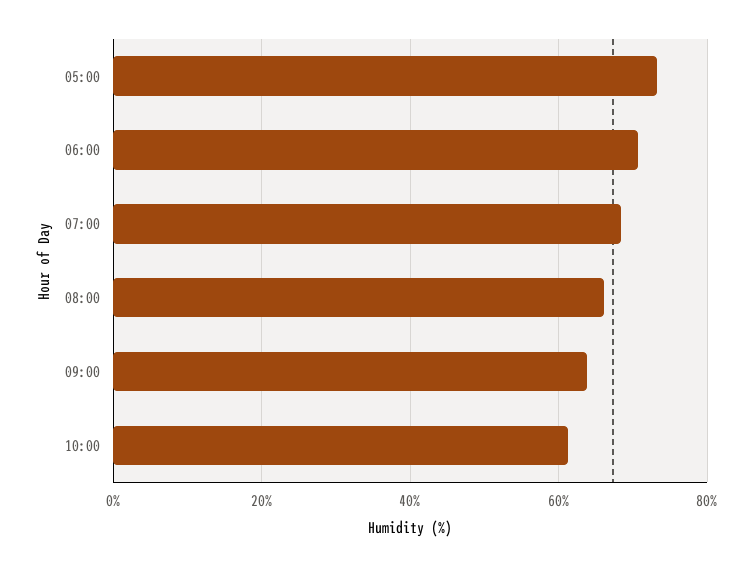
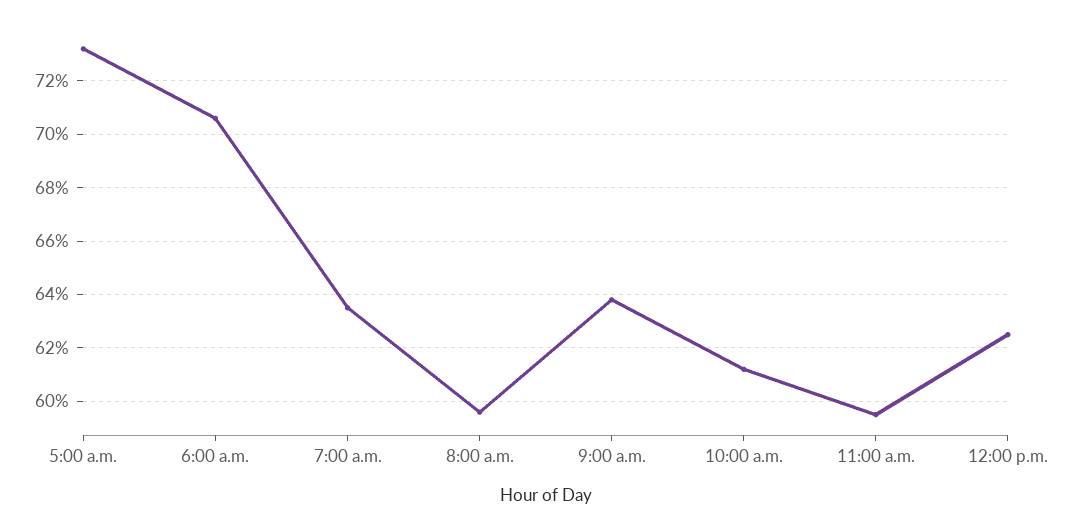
07:00: 68 -> 63.5
08:00: 66 -> 59.5
11:00 a.m.: none -> 59.5
12:00 p.m.: none -> 62.5

